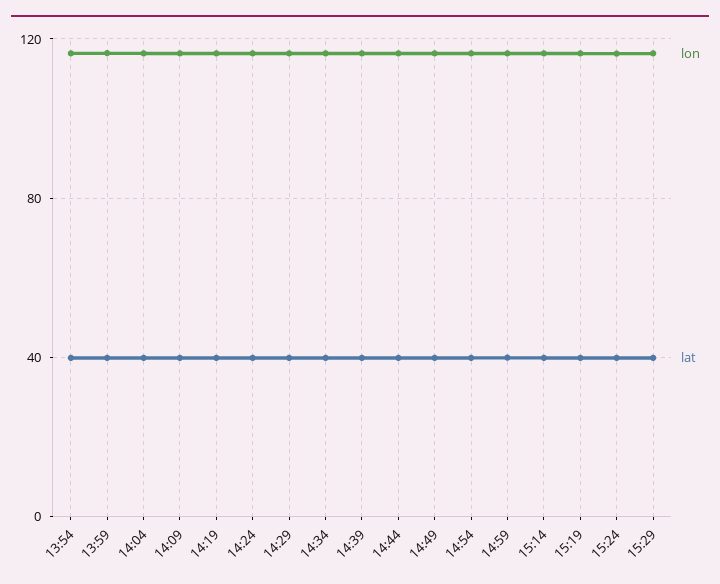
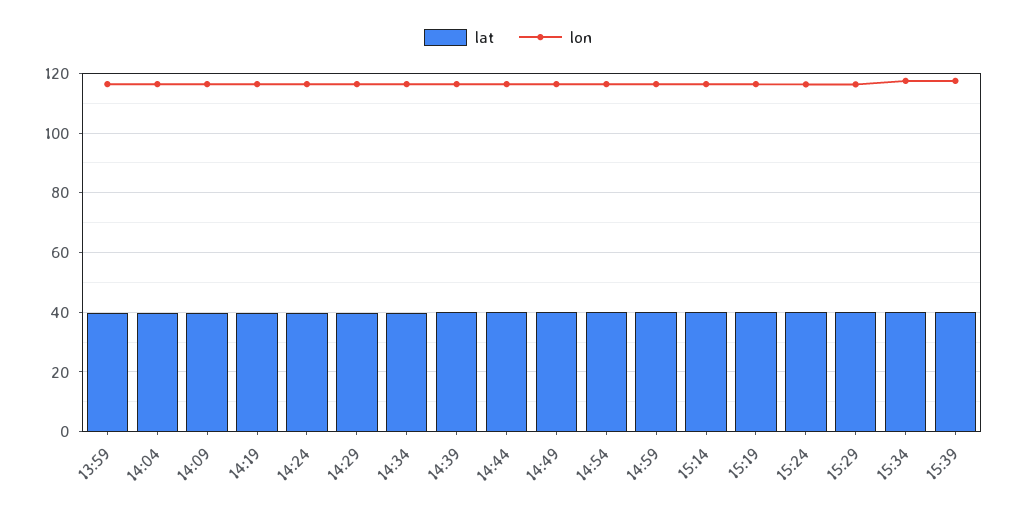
lon, 13:54: 115 -> none
lat, 13:54: 40 -> none
lat, 15:34: none -> 40
lon, 15:34: none -> 117.5
lat, 15:39: none -> 40
lon, 15:39: none -> 117.5

